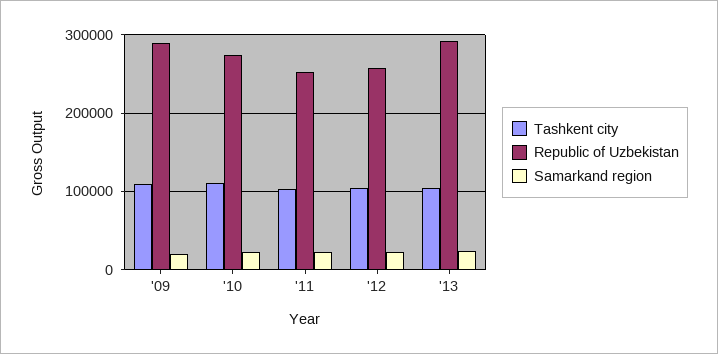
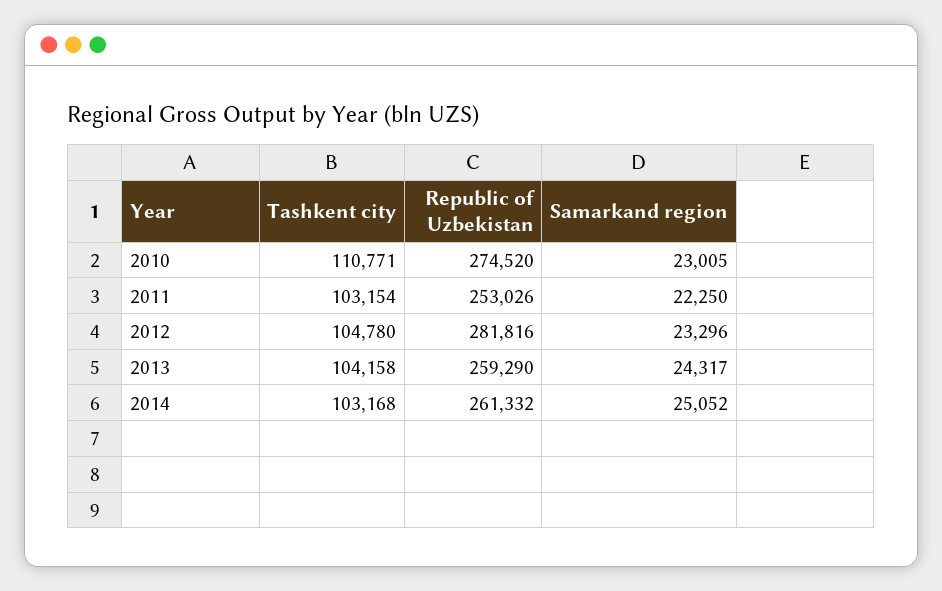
Tashkent city, '09: 110000 -> none
Republic of Uzbekistan, '09: 290000 -> none
Samarkand region, '09: 20000 -> none
Republic of Uzbekistan, '12: 260000 -> 281816
Republic of Uzbekistan, '13: 290000 -> 259290
Tashkent city, 2014: none -> 103168
Republic of Uzbekistan, 2014: none -> 261332
Samarkand region, 2014: none -> 25052

